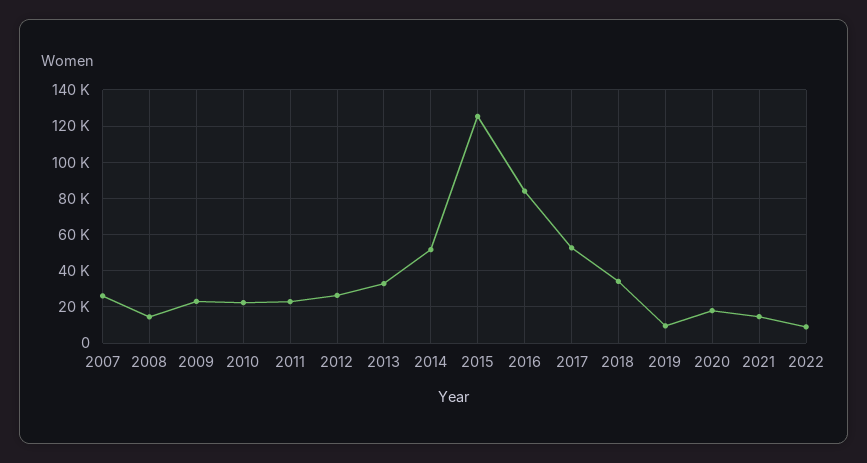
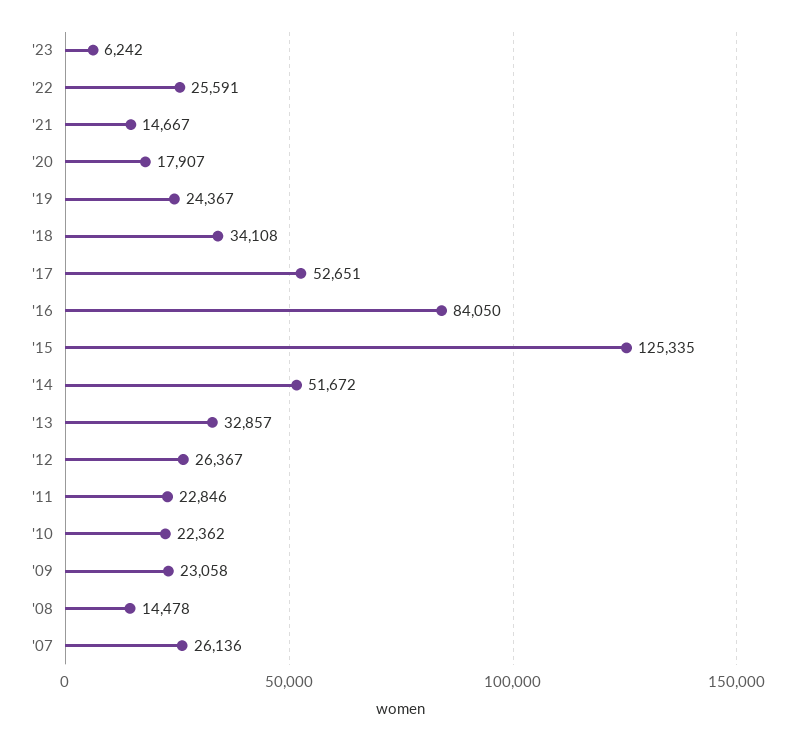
2019: 10000 -> 24367
2022: 10000 -> 25591
'23: none -> 6242

